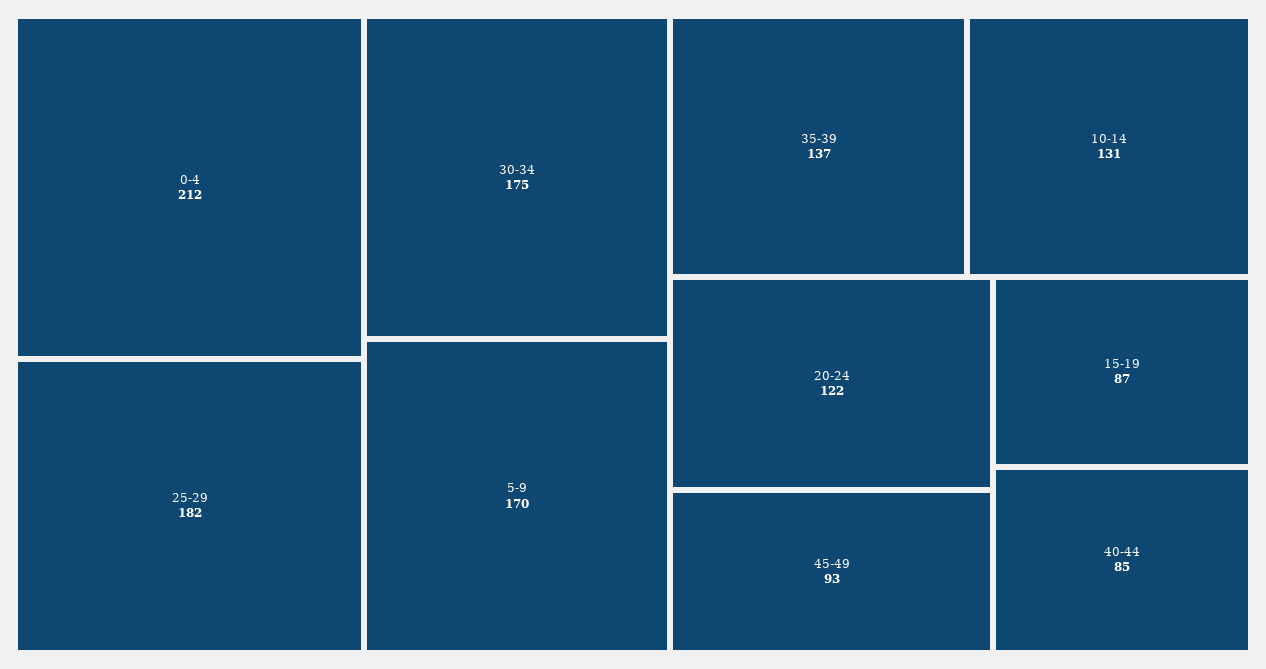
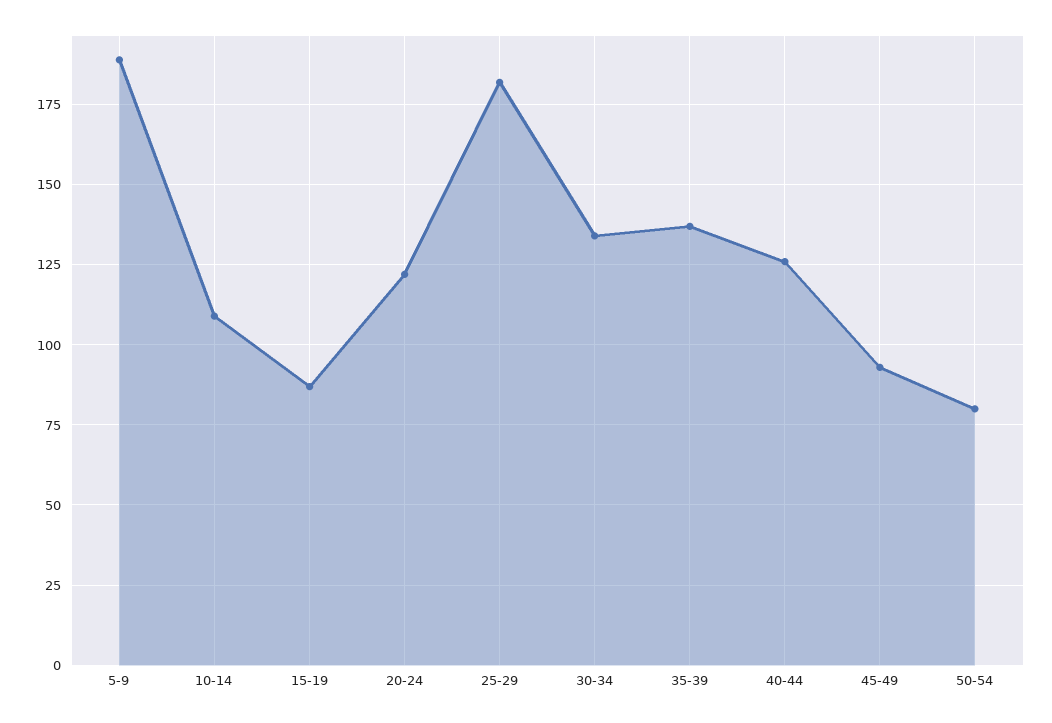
0-4: 212 -> none
30-34: 175 -> 135
5-9: 170 -> 190
10-14: 131 -> 110
40-44: 85 -> 125
50-54: none -> 80

